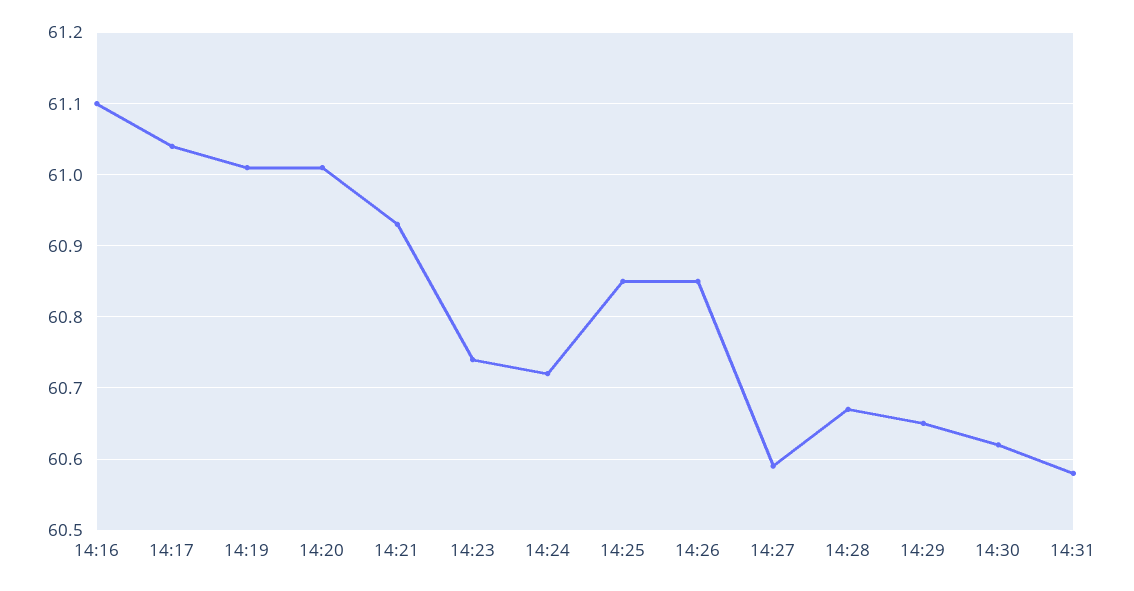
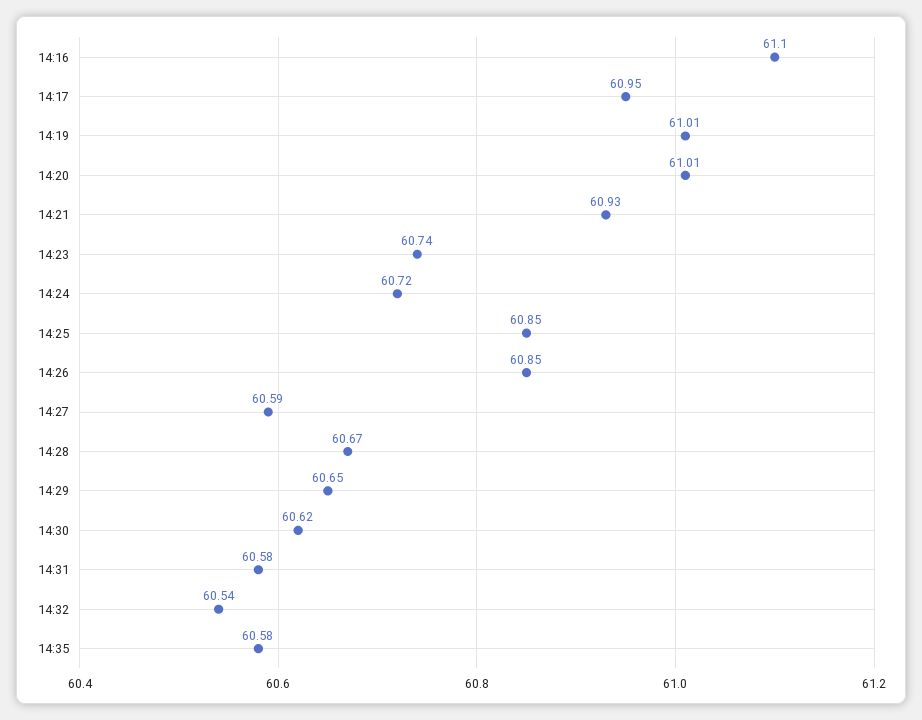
14:17: 61.04 -> 60.95
14:32: none -> 60.54
14:35: none -> 60.58

